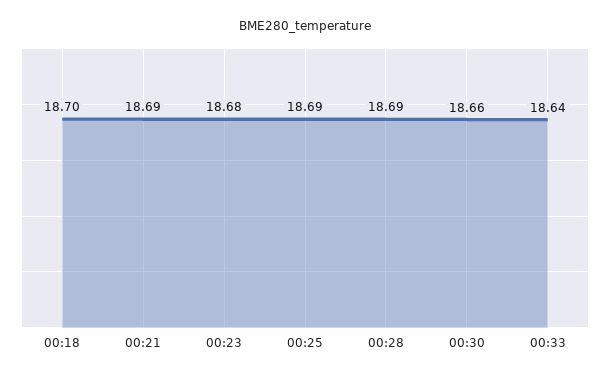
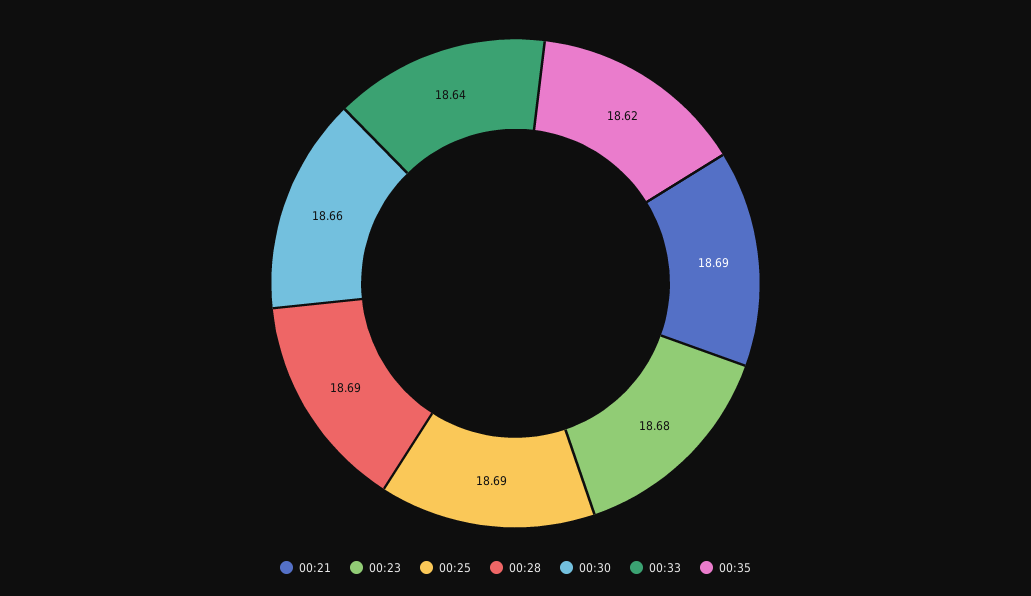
00:18: 18.7 -> none
00:35: none -> 18.62

